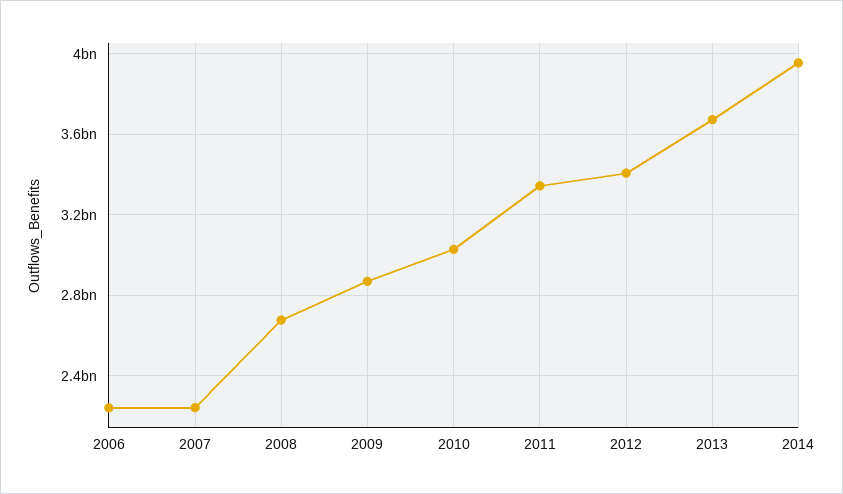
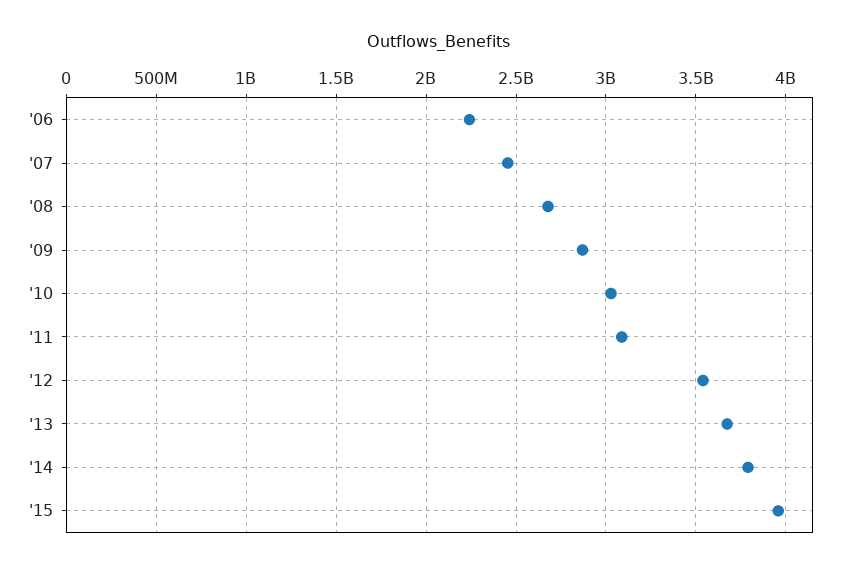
2007: 2250000000 -> 2450000000
2011: 3350000000 -> 3100000000
2012: 3400000000 -> 3550000000
2014: 3950000000 -> 3800000000
'15: none -> 3950000000

